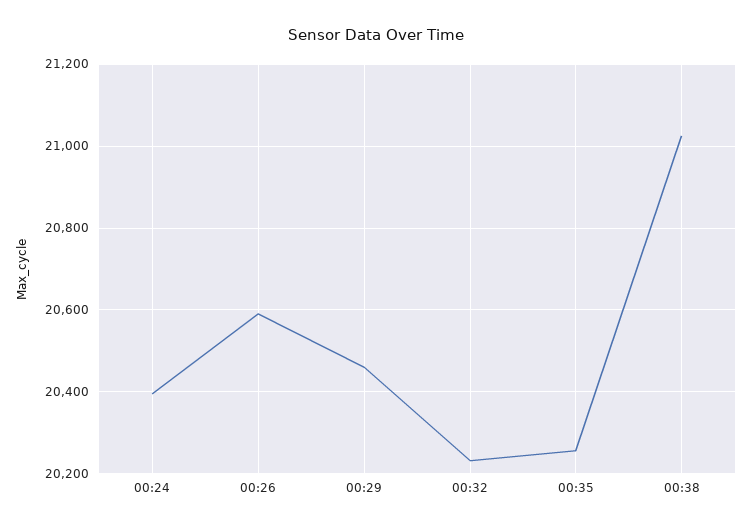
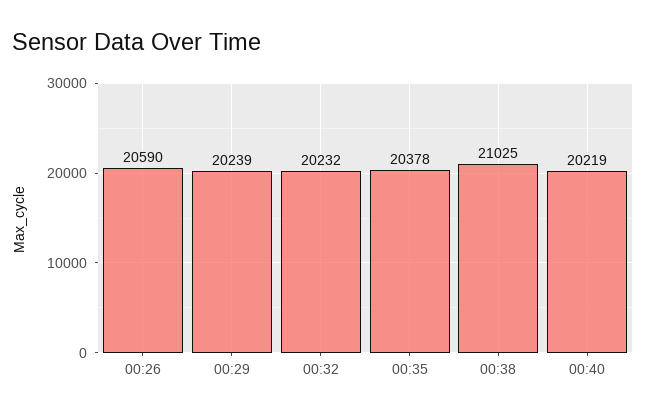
00:24: 20400 -> none
00:29: 20460 -> 20239
00:35: 20260 -> 20378
00:40: none -> 20219

